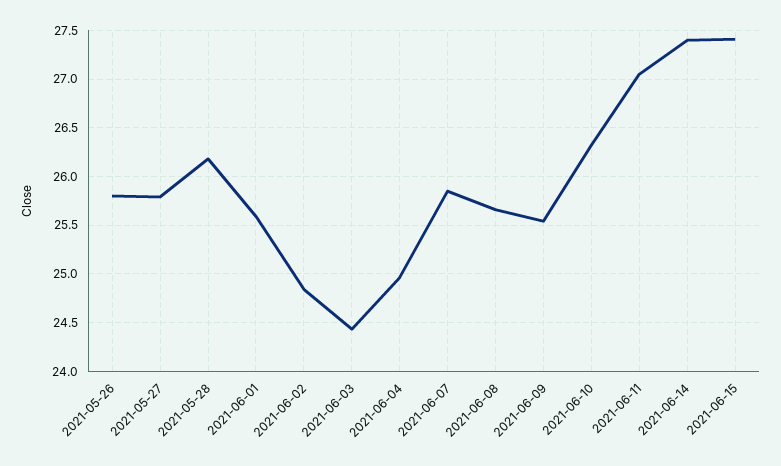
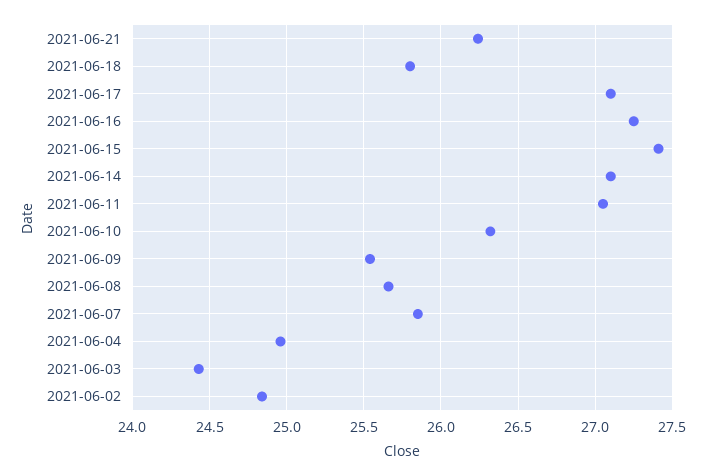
2021-05-26: 25.8 -> none
2021-05-27: 25.8 -> none
2021-05-28: 26.2 -> none
2021-06-01: 25.6 -> none
2021-06-14: 27.4 -> 27.1
2021-06-21: none -> 26.25
2021-06-18: none -> 25.8
2021-06-17: none -> 27.1
2021-06-16: none -> 27.25

